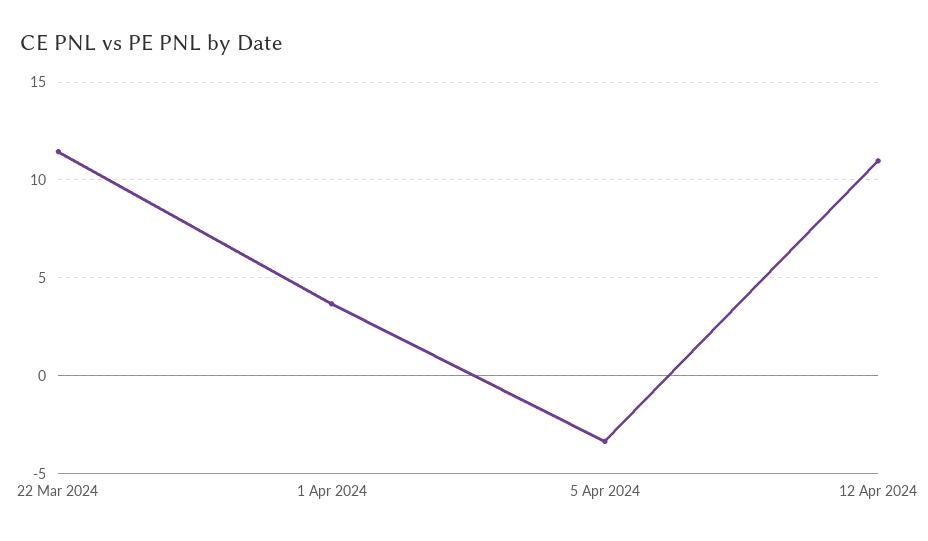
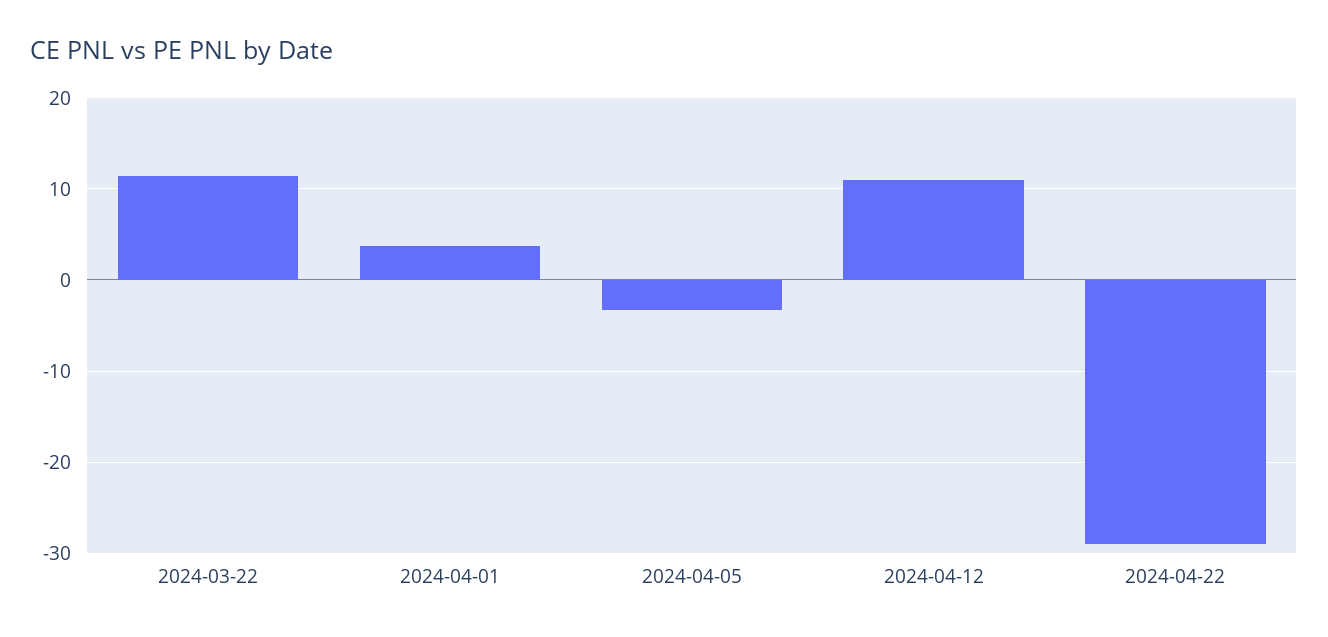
2024-04-22: none -> -29

